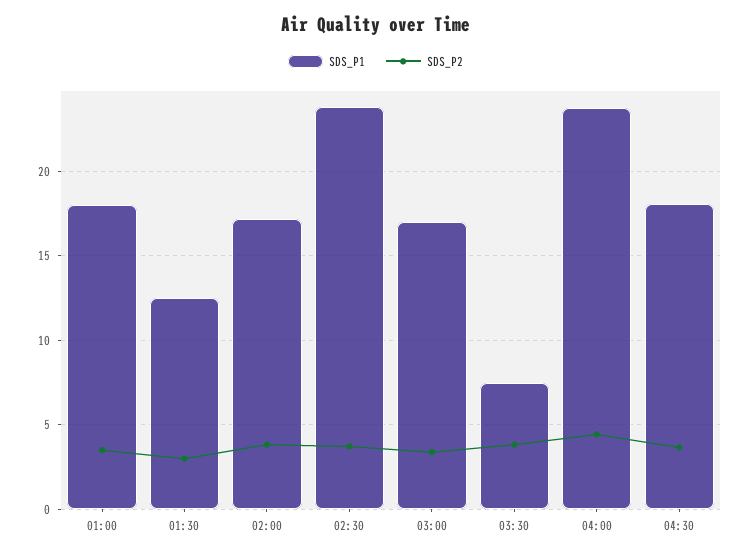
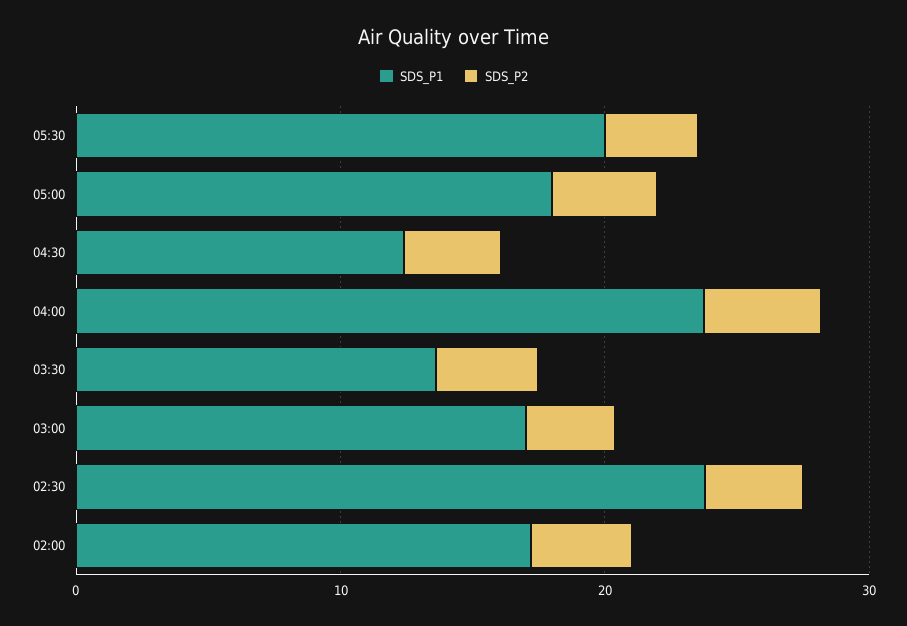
SDS_P1, 01:00: 18 -> none
SDS_P2, 01:00: 3.5 -> none
SDS_P1, 01:30: 12.5 -> none
SDS_P2, 01:30: 3 -> none
SDS_P1, 03:30: 7.5 -> 14
SDS_P1, 04:30: 18 -> 12
SDS_P1, 05:30: none -> 20
SDS_P2, 05:30: none -> 4
SDS_P1, 05:00: none -> 18
SDS_P2, 05:00: none -> 4

